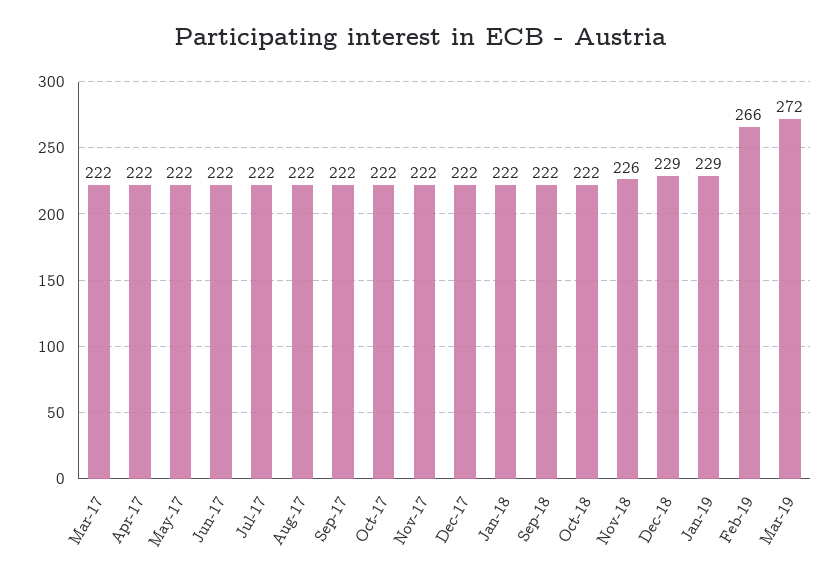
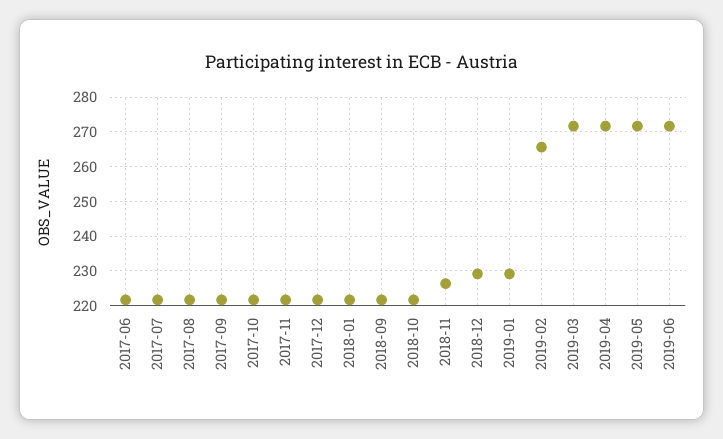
Mar-17: 222 -> none
Apr-17: 222 -> none
May-17: 222 -> none
2019-04: none -> 272
2019-05: none -> 272
2019-06: none -> 272

